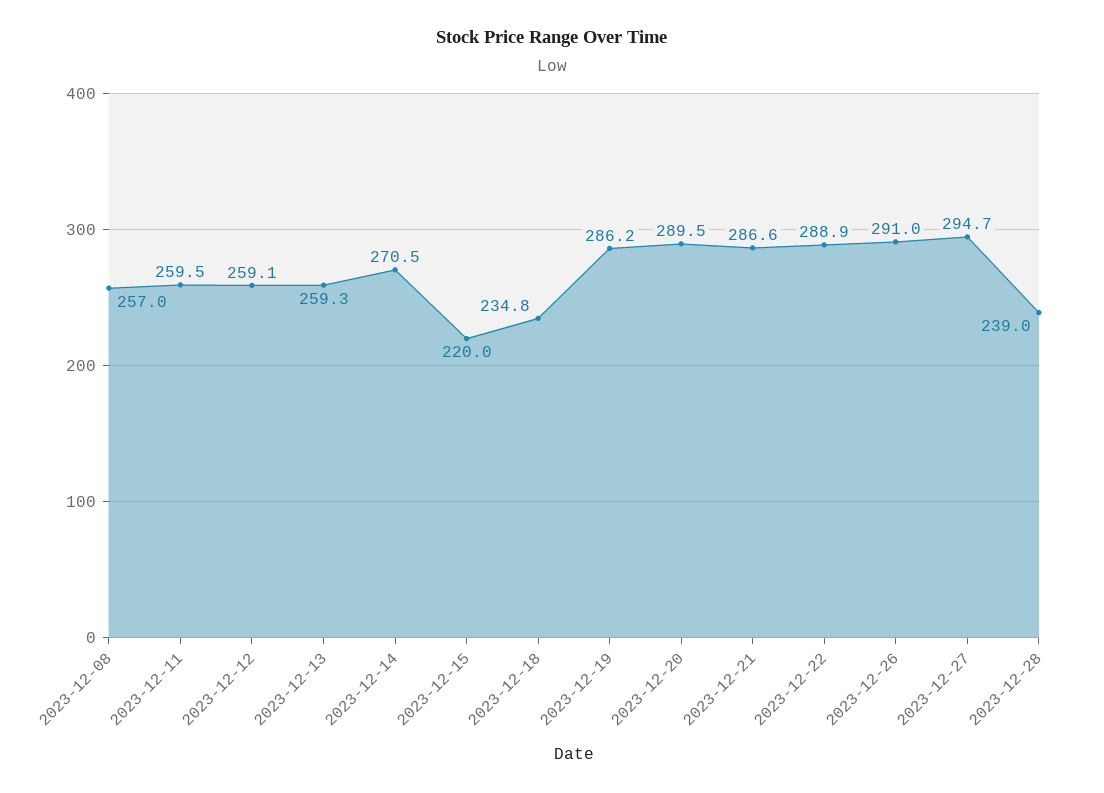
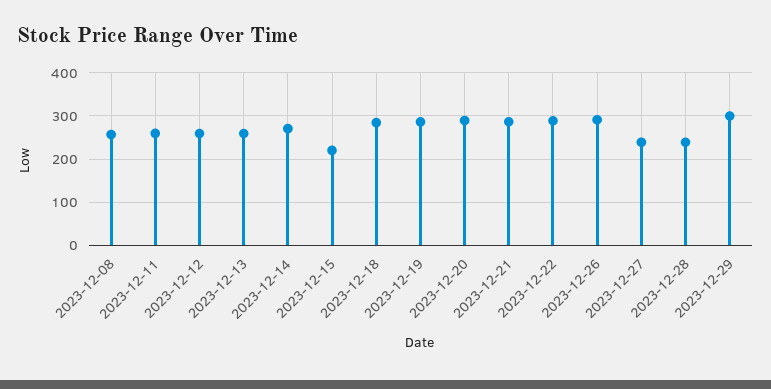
2023-12-18: 234.8 -> 280
2023-12-27: 294.7 -> 240
2023-12-29: none -> 300

